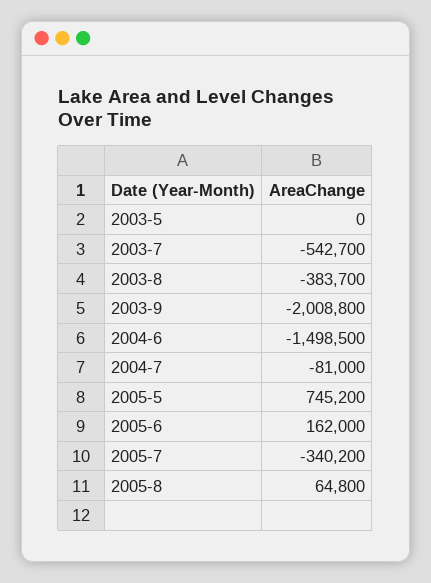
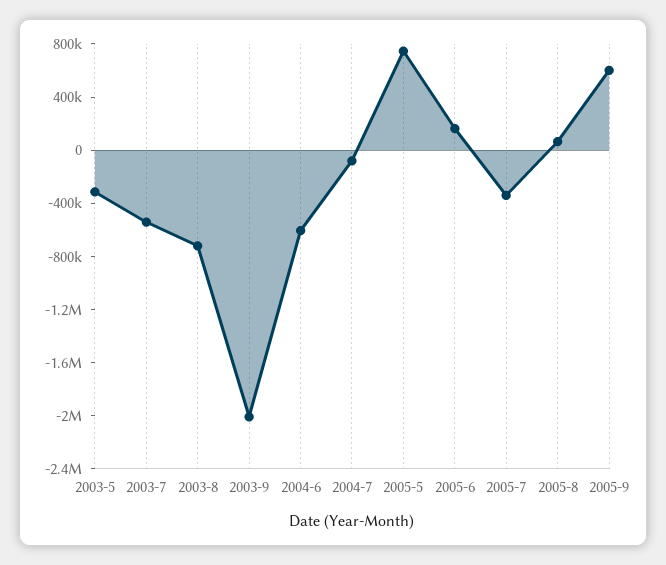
2003-5: 0 -> -300000
2003-8: -383700 -> -700000
2004-6: -1498500 -> -600000
2005-9: none -> 600000

